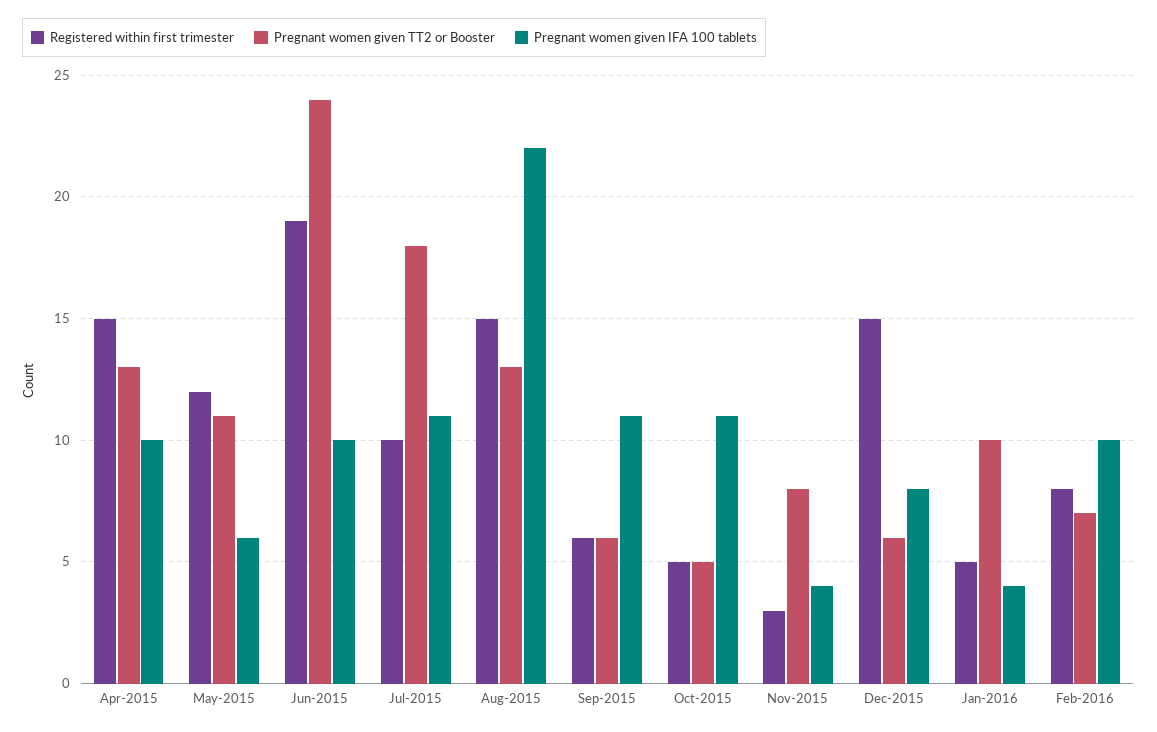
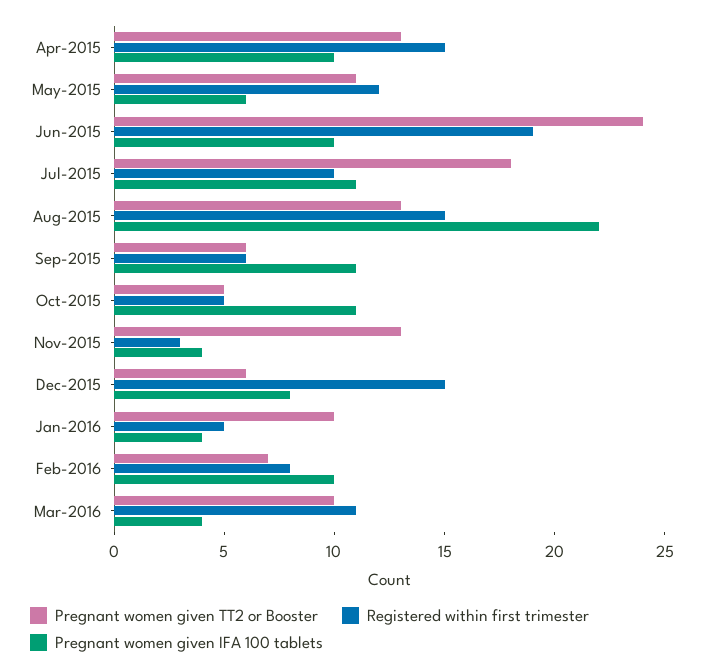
Pregnant women given TT2 or Booster, Nov-2015: 8 -> 13
Pregnant women given TT2 or Booster, Mar-2016: none -> 10
Registered within first trimester, Mar-2016: none -> 11
Pregnant women given IFA 100 tablets, Mar-2016: none -> 4

